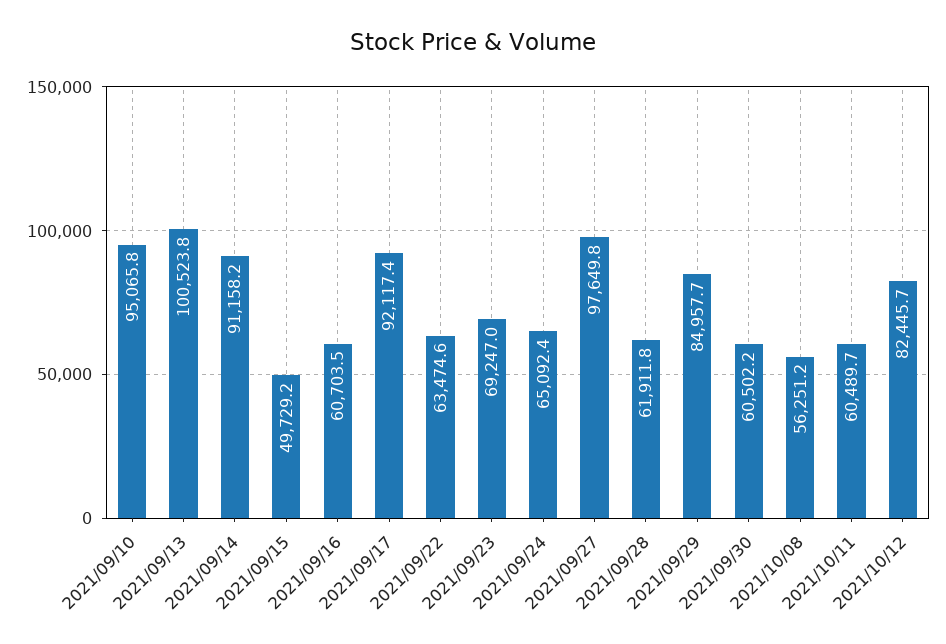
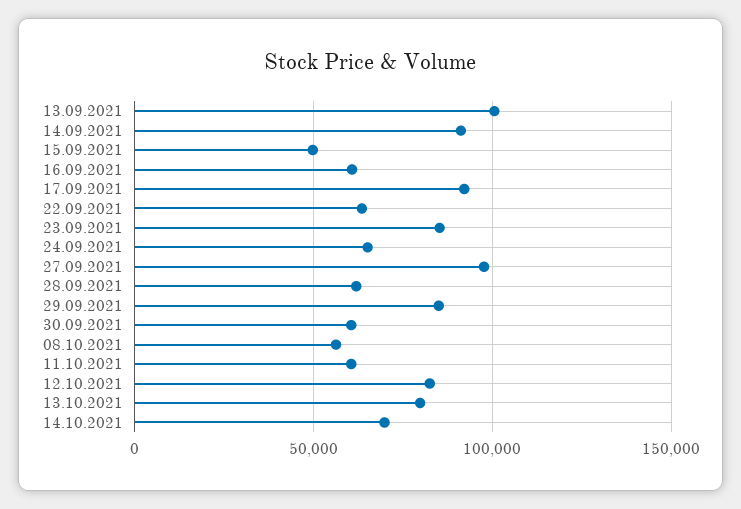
2021/09/10: 95065.8 -> none
2021/09/23: 69247 -> 85000
13.10.2021: none -> 80000
14.10.2021: none -> 70000

